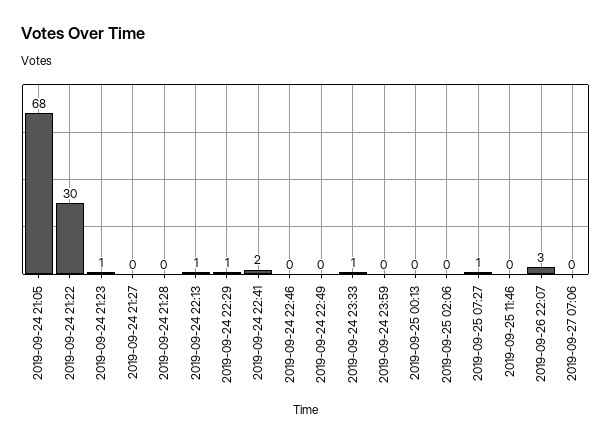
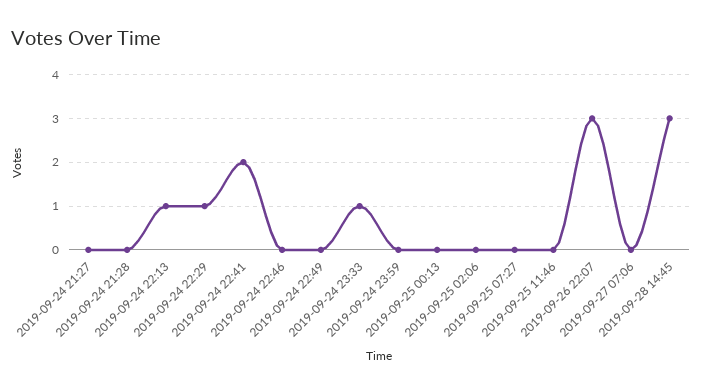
2019-09-24 21:05: 68 -> none
2019-09-24 21:22: 30 -> none
2019-09-24 21:23: 1 -> none
2019-09-25 07:27: 1 -> 0
2019-09-28 14:45: none -> 3

